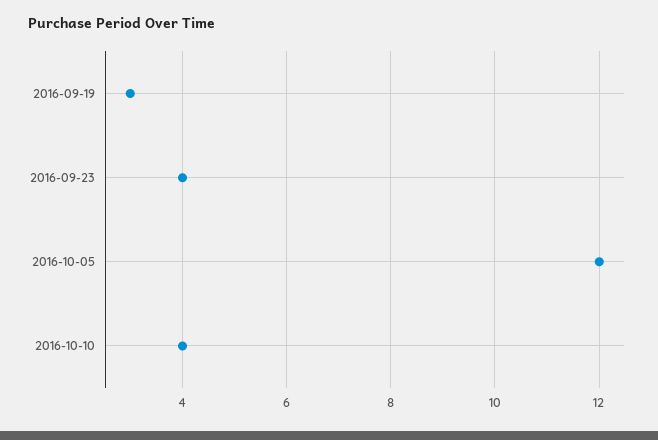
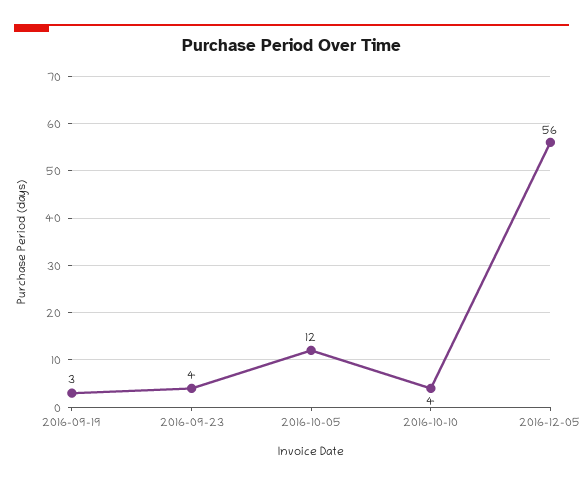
2016-12-05: none -> 56

